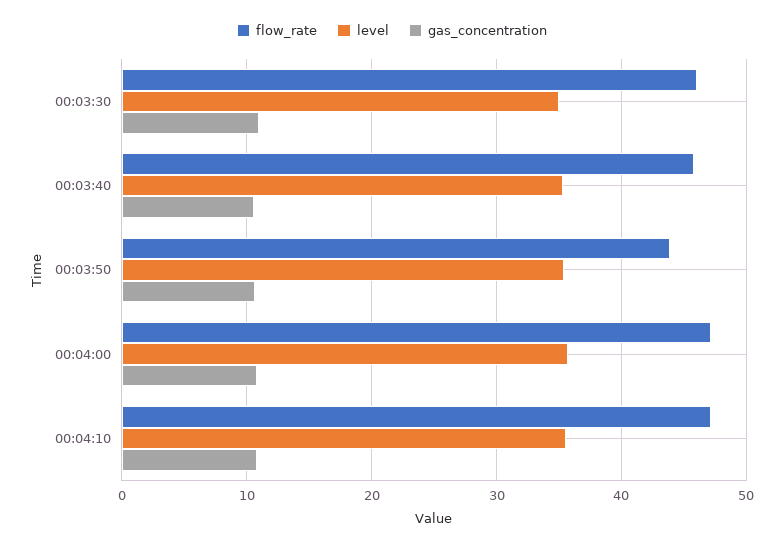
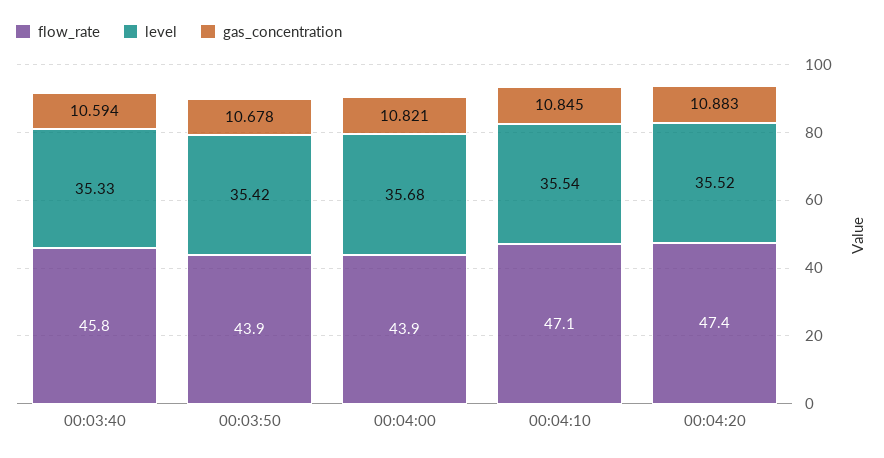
flow_rate, 00:03:30: 46 -> none
level, 00:03:30: 35 -> none
gas_concentration, 00:03:30: 11 -> none
flow_rate, 00:04:00: 47 -> 43.9
flow_rate, 00:04:20: none -> 47.4
level, 00:04:20: none -> 35.52
gas_concentration, 00:04:20: none -> 10.883

